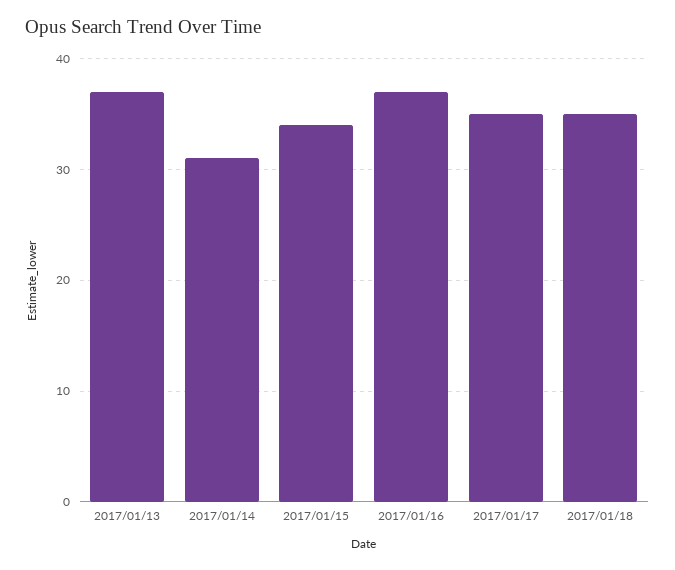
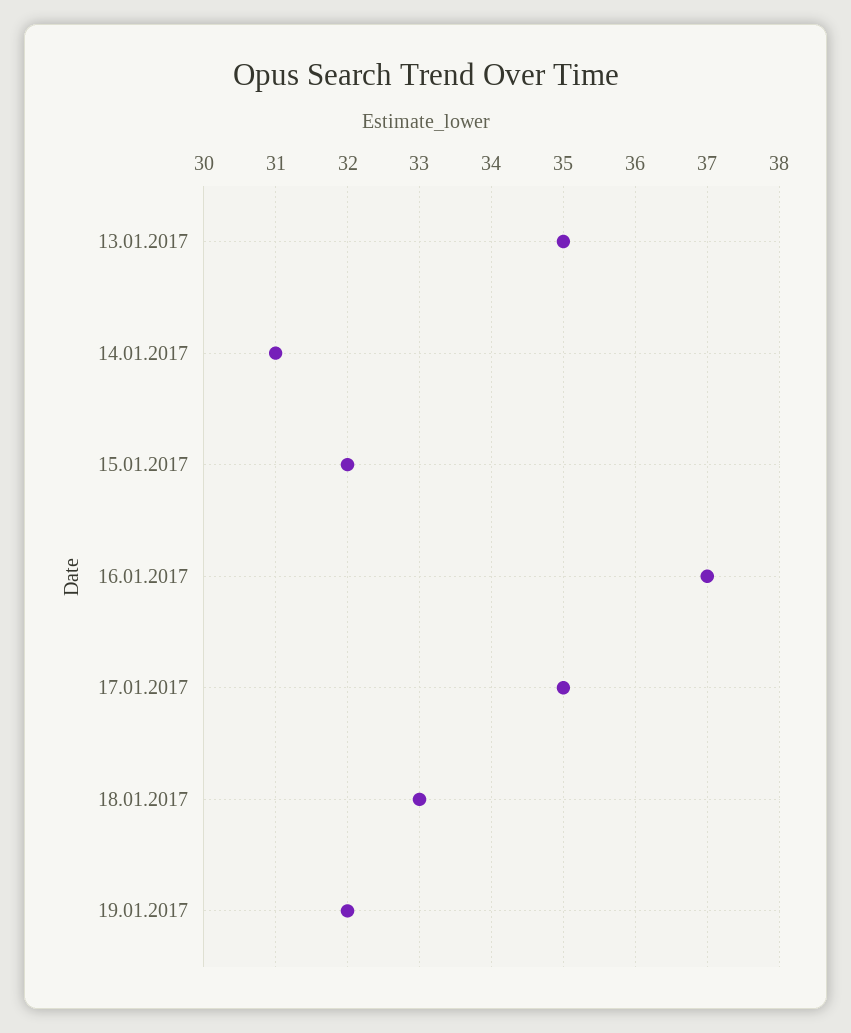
2017/01/13: 37 -> 35
2017/01/15: 34 -> 32
2017/01/18: 35 -> 33
19.01.2017: none -> 32

